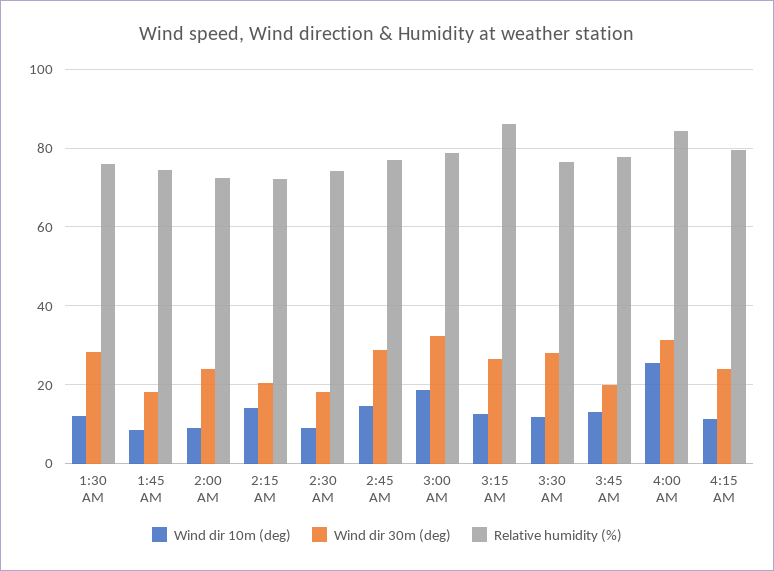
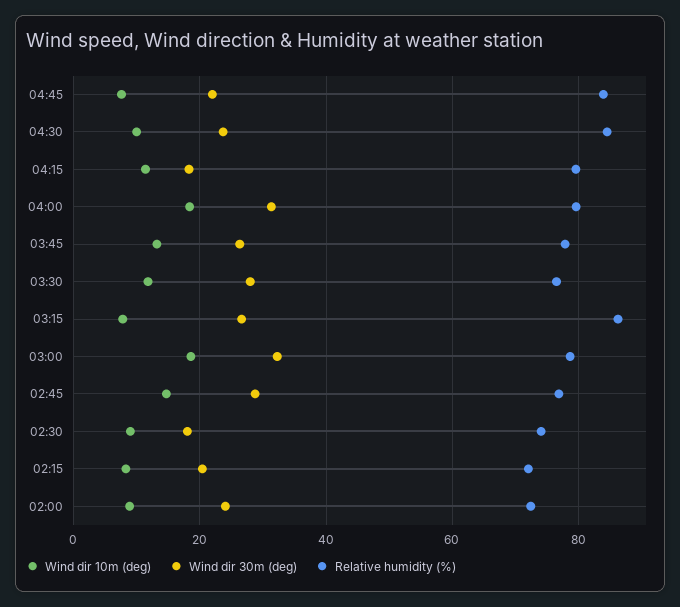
Wind dir 10m (deg), 1:30 AM: 12 -> none
Wind dir 30m (deg), 1:30 AM: 28 -> none
Relative humidity (%), 1:30 AM: 76 -> none
Wind dir 10m (deg), 1:45 AM: 8 -> none
Wind dir 30m (deg), 1:45 AM: 18 -> none
Relative humidity (%), 1:45 AM: 74 -> none
Wind dir 10m (deg), 2:15 AM: 14 -> 8
Wind dir 10m (deg), 3:15 AM: 12 -> 8
Wind dir 30m (deg), 3:45 AM: 20 -> 26
Wind dir 10m (deg), 4:00 AM: 26 -> 18
Relative humidity (%), 4:00 AM: 84 -> 80
Wind dir 30m (deg), 4:15 AM: 24 -> 18
Wind dir 10m (deg), 04:45: none -> 8
Wind dir 30m (deg), 04:45: none -> 22
Relative humidity (%), 04:45: none -> 84
Wind dir 10m (deg), 04:30: none -> 10
Wind dir 30m (deg), 04:30: none -> 24
Relative humidity (%), 04:30: none -> 84

